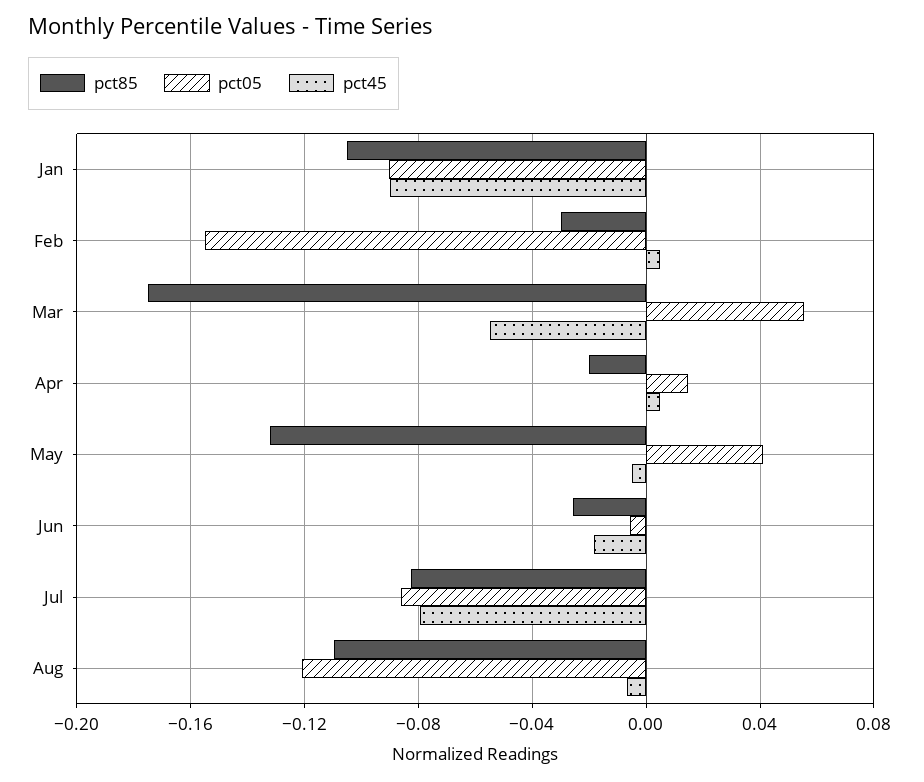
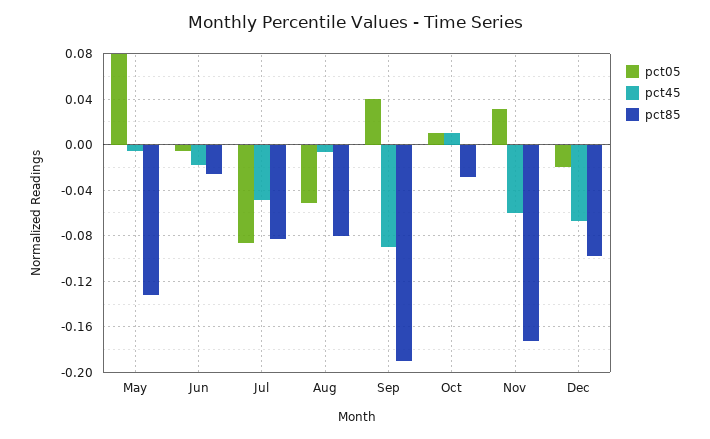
pct85, Jan: -0.105 -> none
pct05, Jan: -0.09 -> none
pct45, Jan: -0.09 -> none
pct85, Feb: -0.03 -> none
pct05, Feb: -0.155 -> none
pct45, Feb: 0.005 -> none
pct85, Mar: -0.175 -> none
pct05, Mar: 0.055 -> none
pct45, Mar: -0.055 -> none
pct85, Apr: -0.02 -> none
pct05, Apr: 0.015 -> none
pct45, Apr: 0.005 -> none
pct05, May: 0.04 -> 0.08
pct45, Jul: -0.08 -> -0.05
pct85, Aug: -0.11 -> -0.08
pct05, Aug: -0.12 -> -0.05
pct05, Sep: none -> 0.04
pct45, Sep: none -> -0.09
pct85, Sep: none -> -0.19
pct05, Oct: none -> 0.01
pct45, Oct: none -> 0.01
pct85, Oct: none -> -0.03
pct05, Nov: none -> 0.03
pct45, Nov: none -> -0.06
pct85, Nov: none -> -0.17
pct05, Dec: none -> -0.02
pct45, Dec: none -> -0.07
pct85, Dec: none -> -0.1

